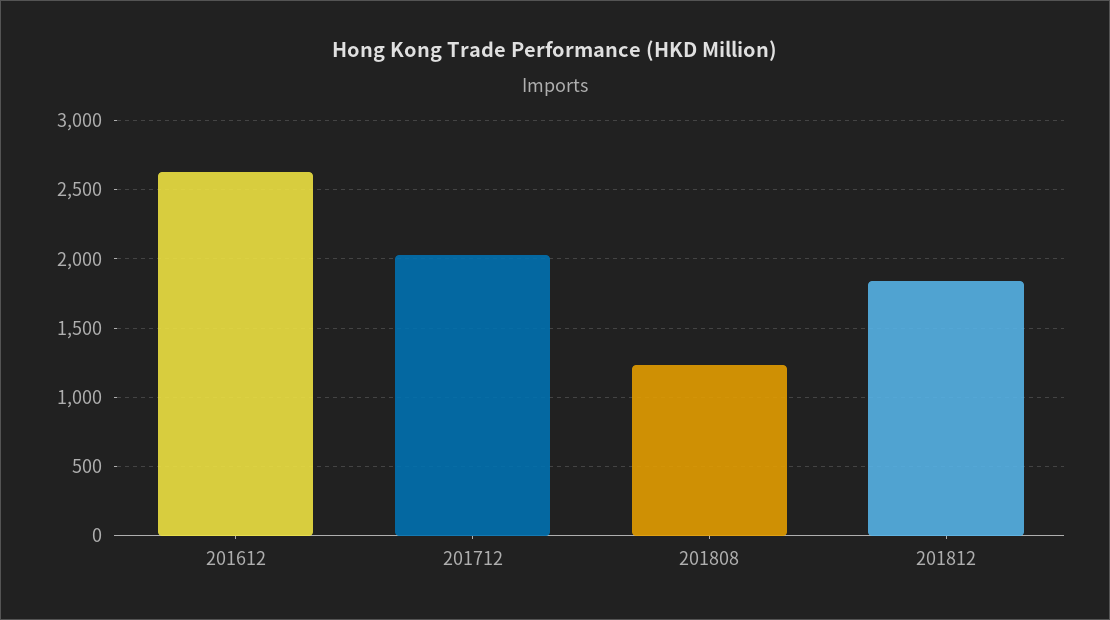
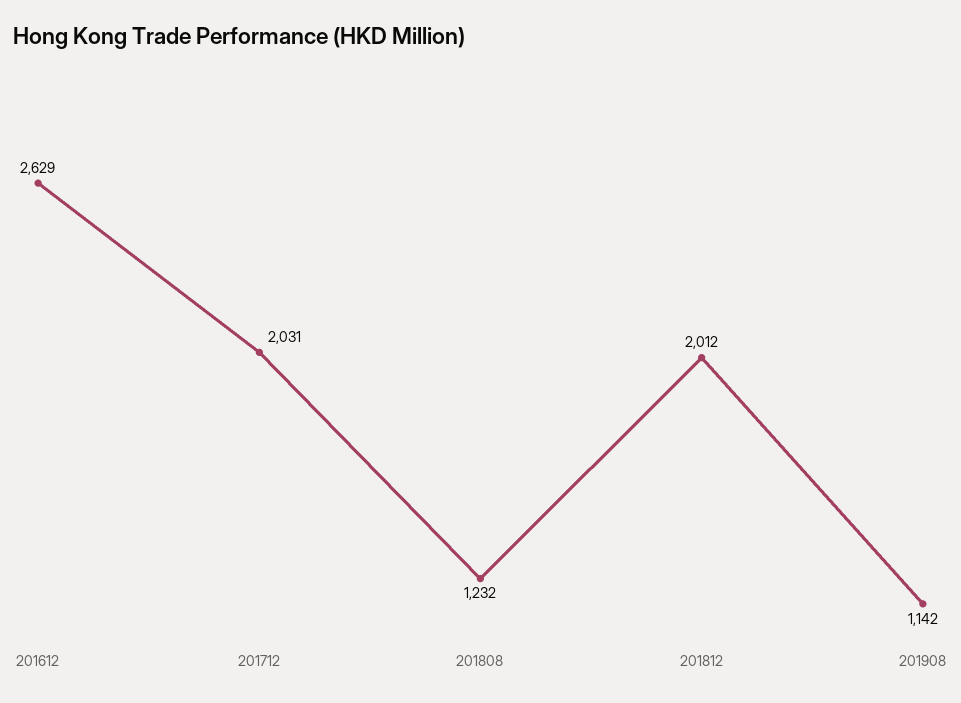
201812: 1850 -> 2012
201908: none -> 1142

